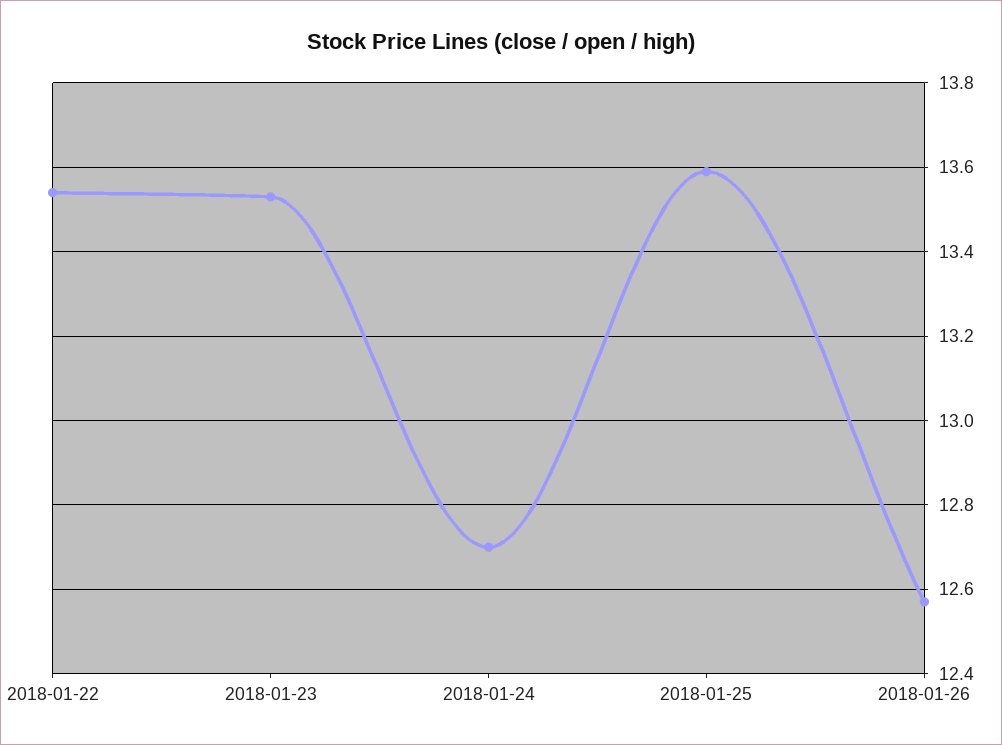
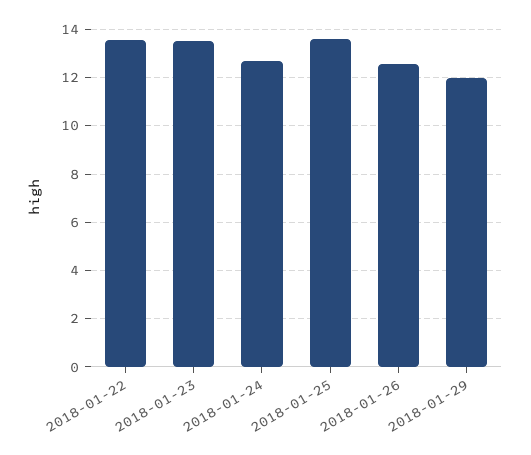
2018-01-29: none -> 12

